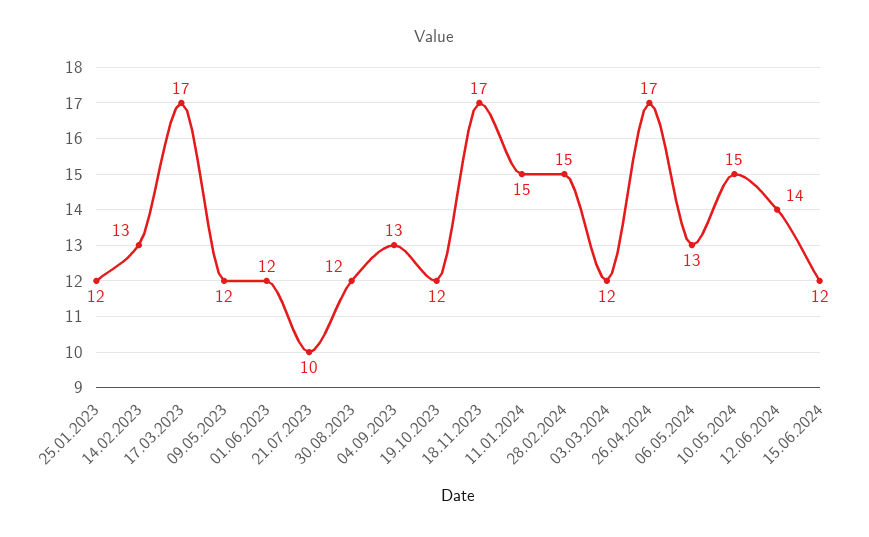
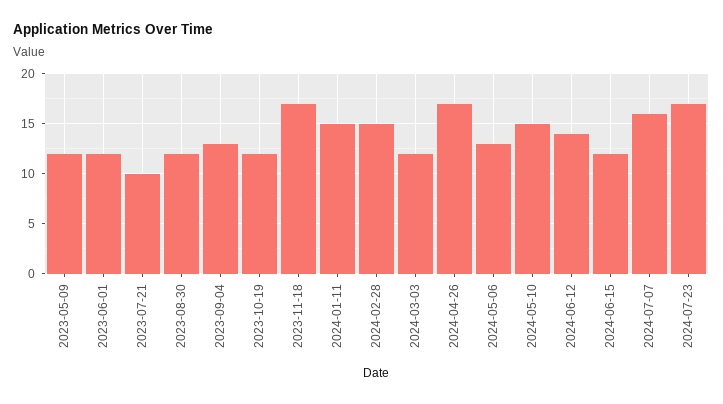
25.01.2023: 12 -> none
14.02.2023: 13 -> none
17.03.2023: 17 -> none
2024-07-07: none -> 16
2024-07-23: none -> 17

